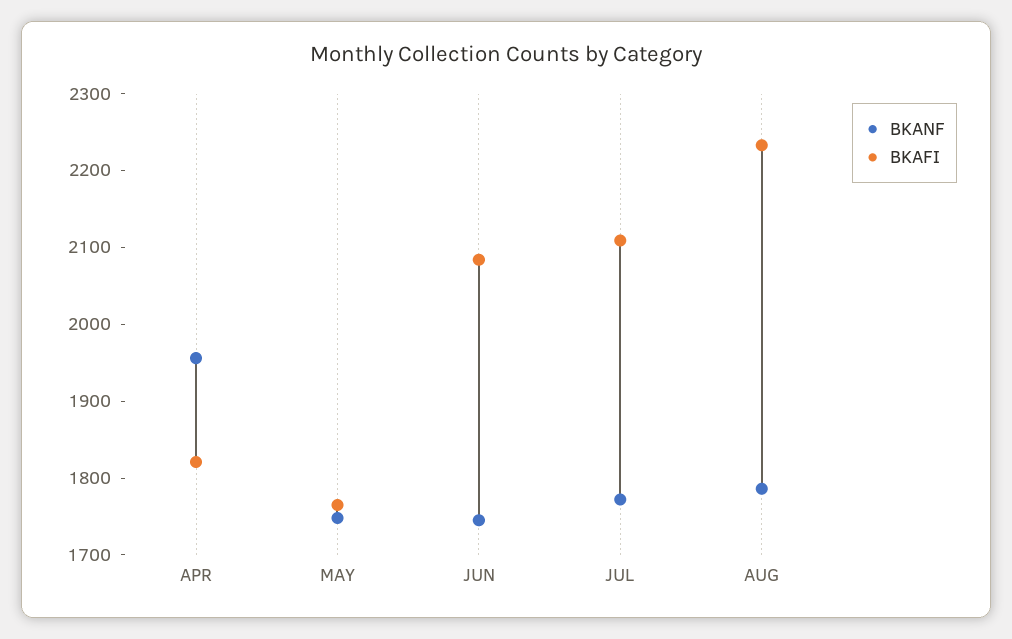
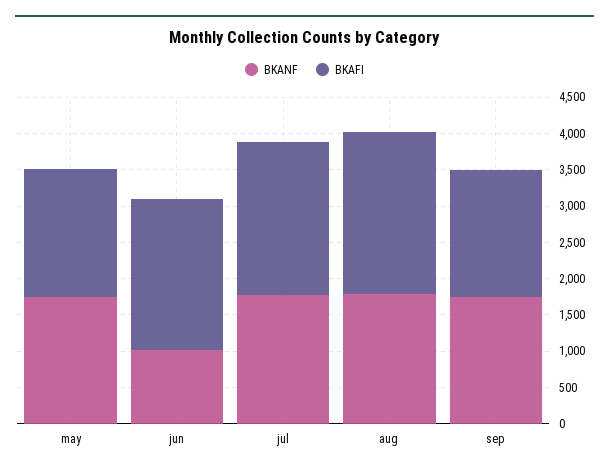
BKANF, APR: 1960 -> none
BKAFI, APR: 1820 -> none
BKANF, JUN: 1740 -> 1000
BKANF, sep: none -> 1750
BKAFI, sep: none -> 1750

